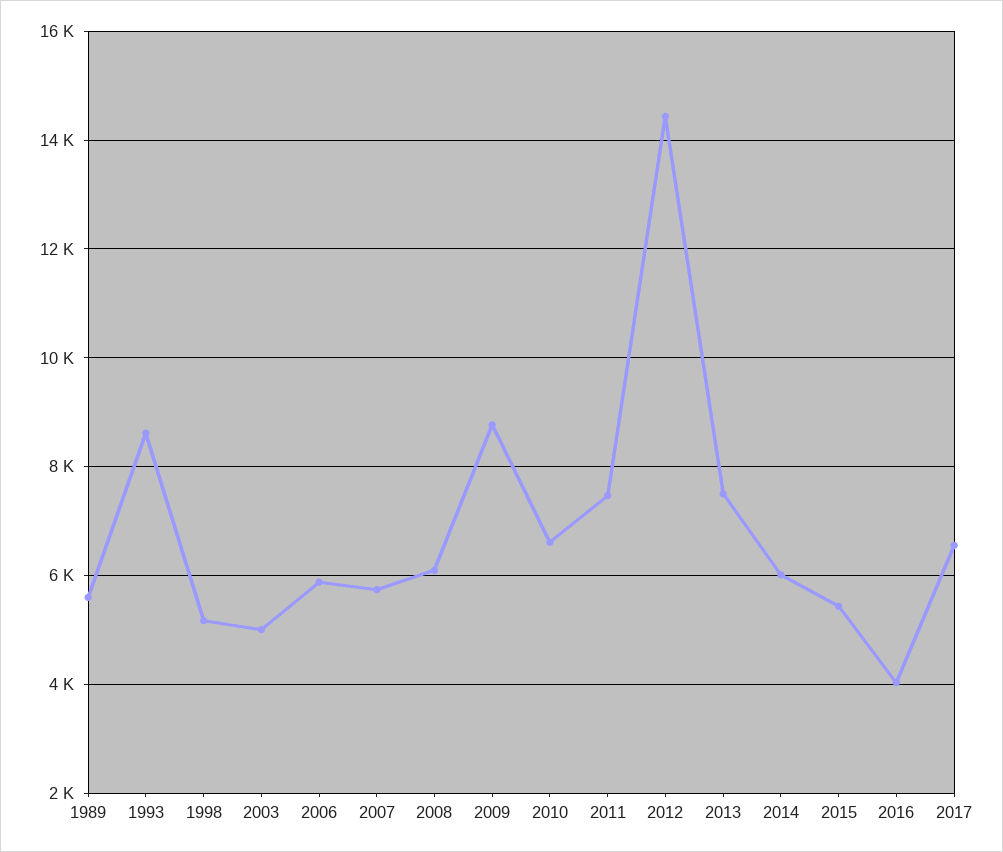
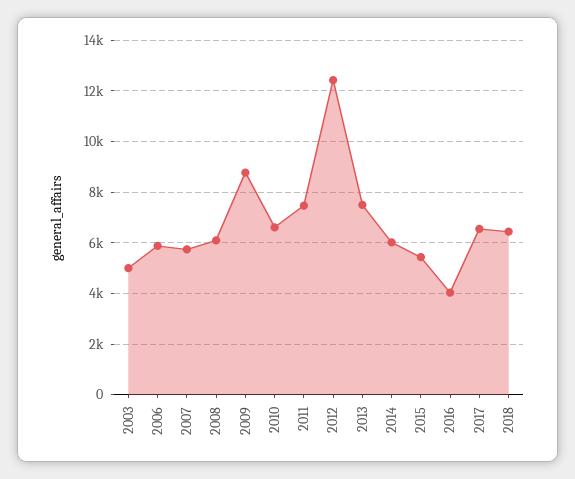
1989: 5600 -> none
1993: 8600 -> none
1998: 5200 -> none
2012: 14400 -> 12500
2018: none -> 6500

